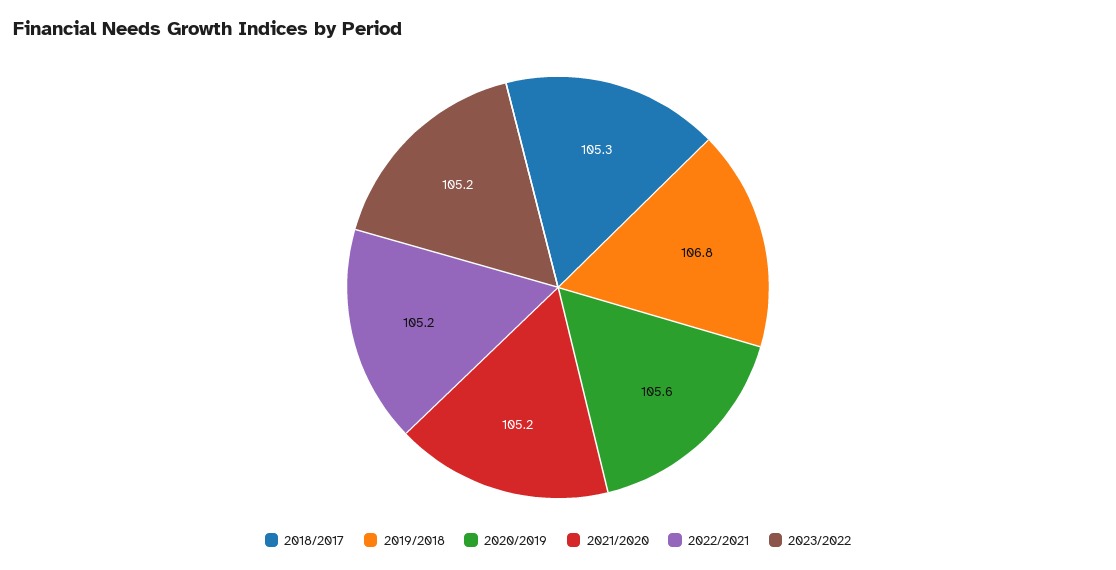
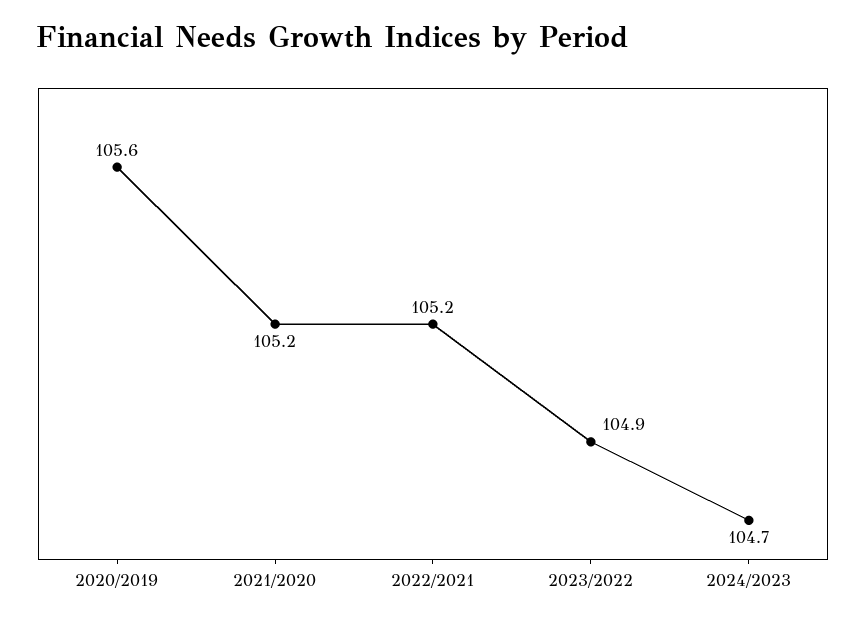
2018/2017: 105.3 -> none
2019/2018: 106.8 -> none
2023/2022: 105.2 -> 104.9
2024/2023: none -> 104.7

